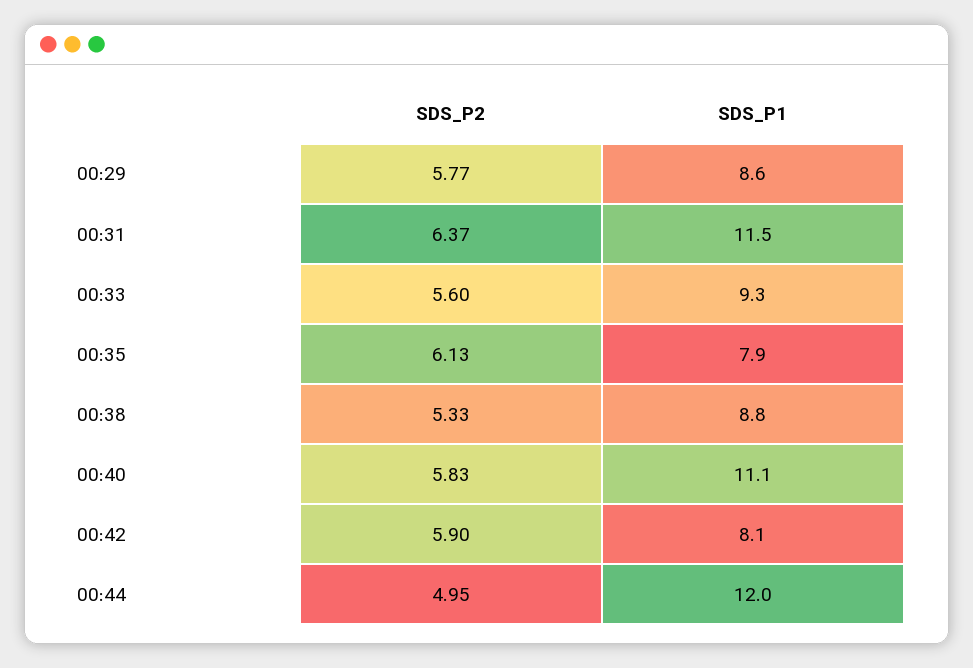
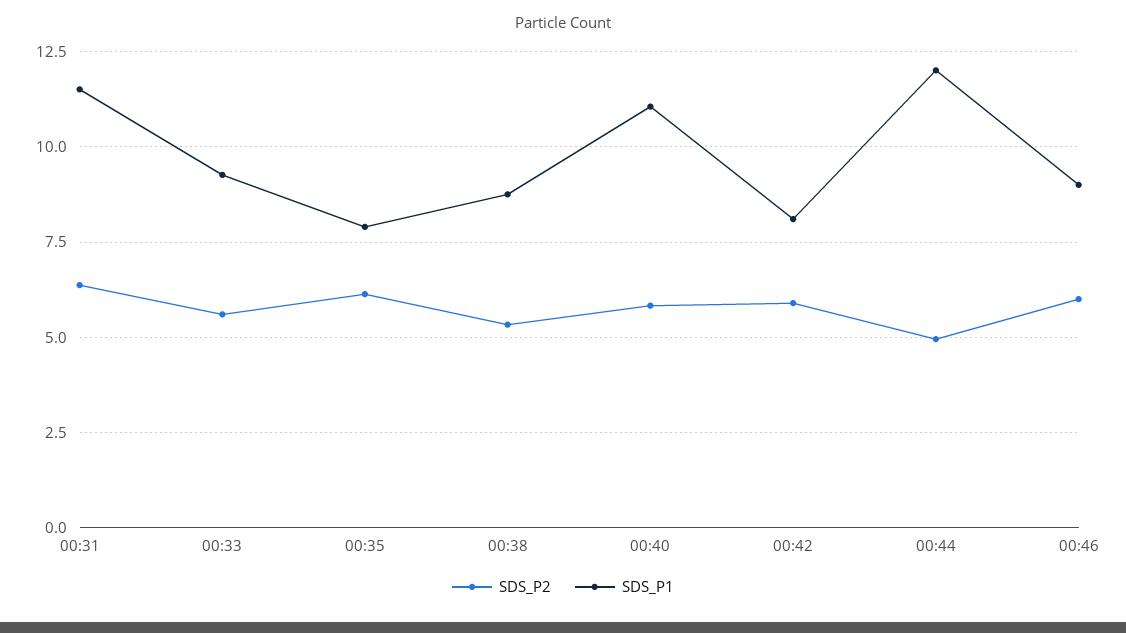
SDS_P2, 00:29: 5.77 -> none
SDS_P1, 00:29: 8.6 -> none
SDS_P2, 00:46: none -> 6
SDS_P1, 00:46: none -> 9

